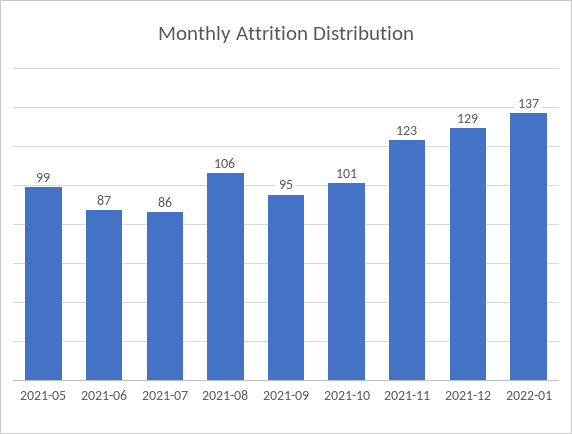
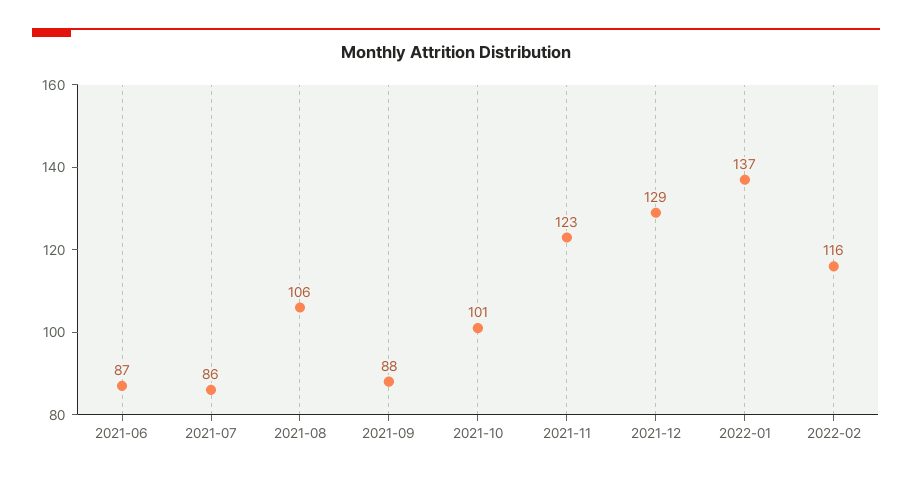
2021-05: 99 -> none
2021-09: 95 -> 88
2022-02: none -> 116

